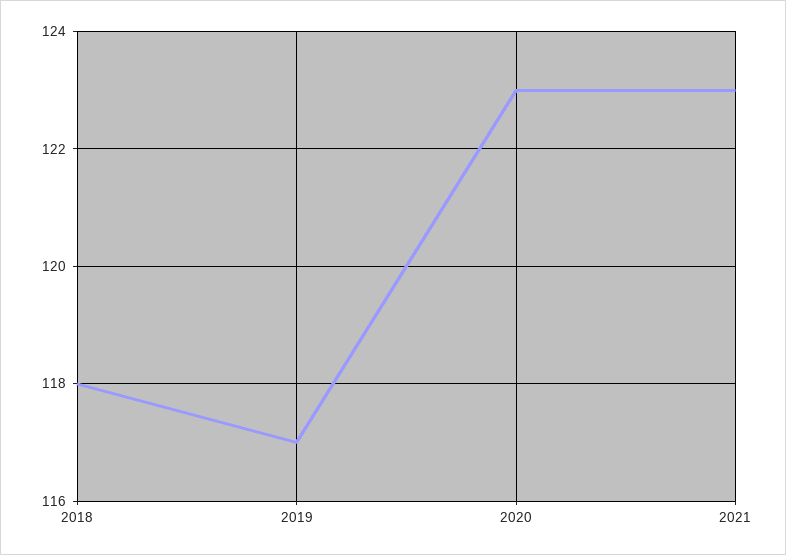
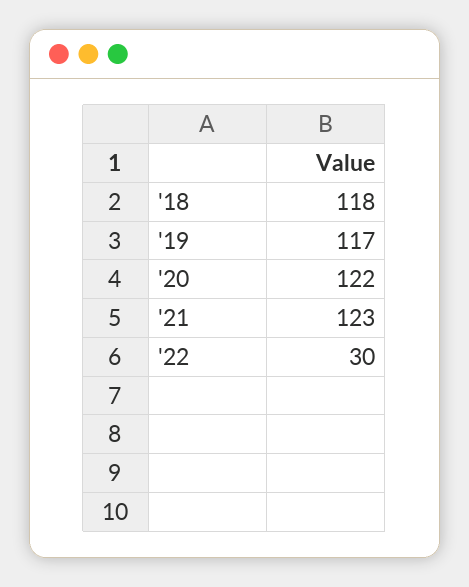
2020: 123 -> 122
'22: none -> 30

